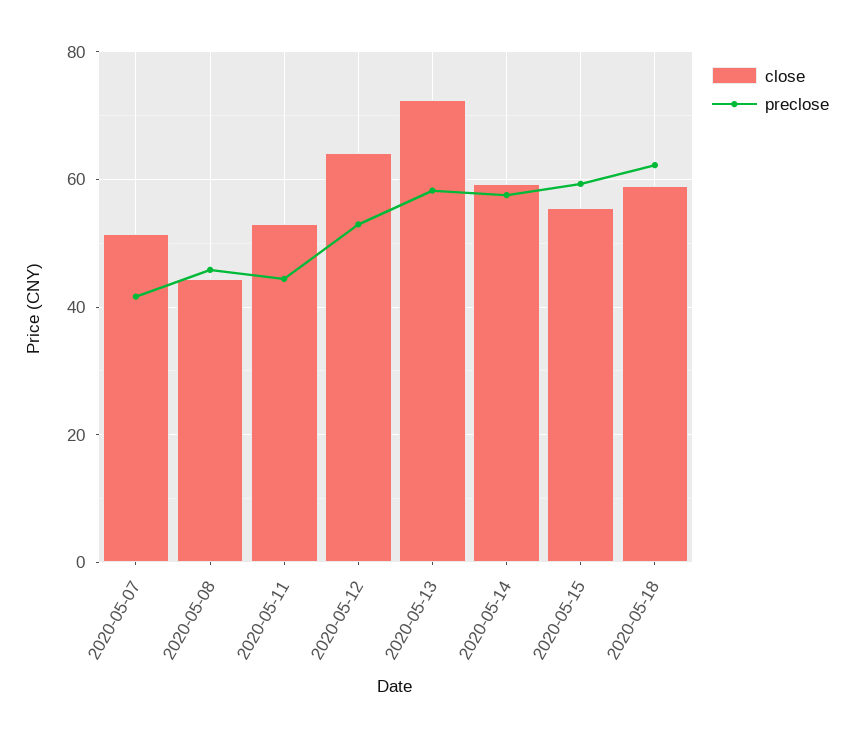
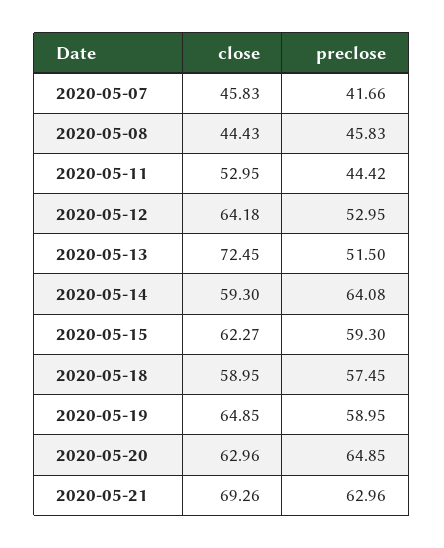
close, 2020-05-07: 52 -> 45.83
preclose, 2020-05-13: 58 -> 51.5
preclose, 2020-05-14: 58 -> 64.08
close, 2020-05-15: 56 -> 62.27
preclose, 2020-05-18: 62 -> 57.45
close, 2020-05-19: none -> 64.85
preclose, 2020-05-19: none -> 58.95
close, 2020-05-20: none -> 62.96
preclose, 2020-05-20: none -> 64.85
close, 2020-05-21: none -> 69.26
preclose, 2020-05-21: none -> 62.96

